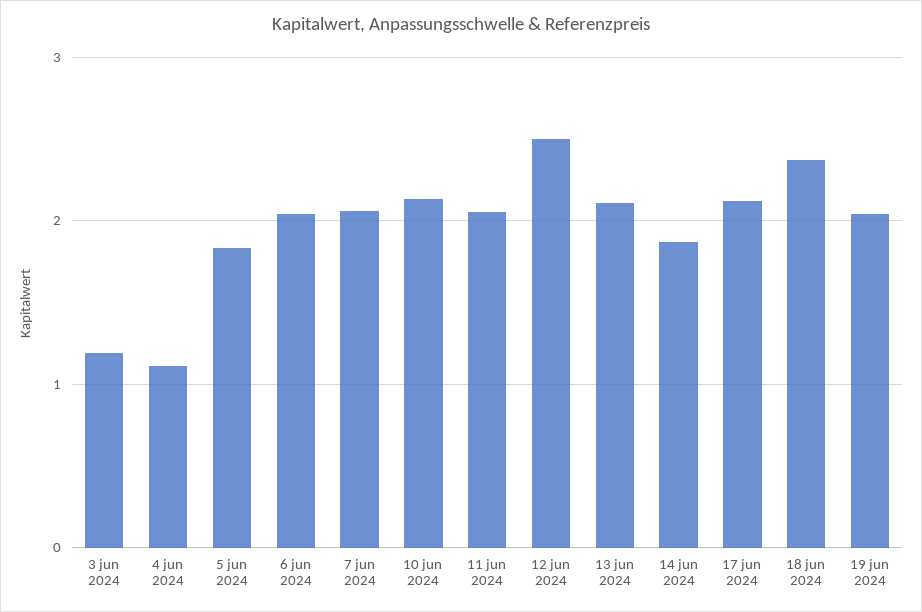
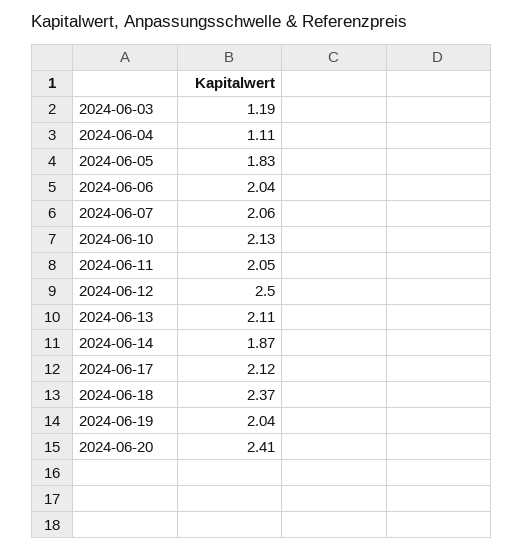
2024-06-20: none -> 2.41

